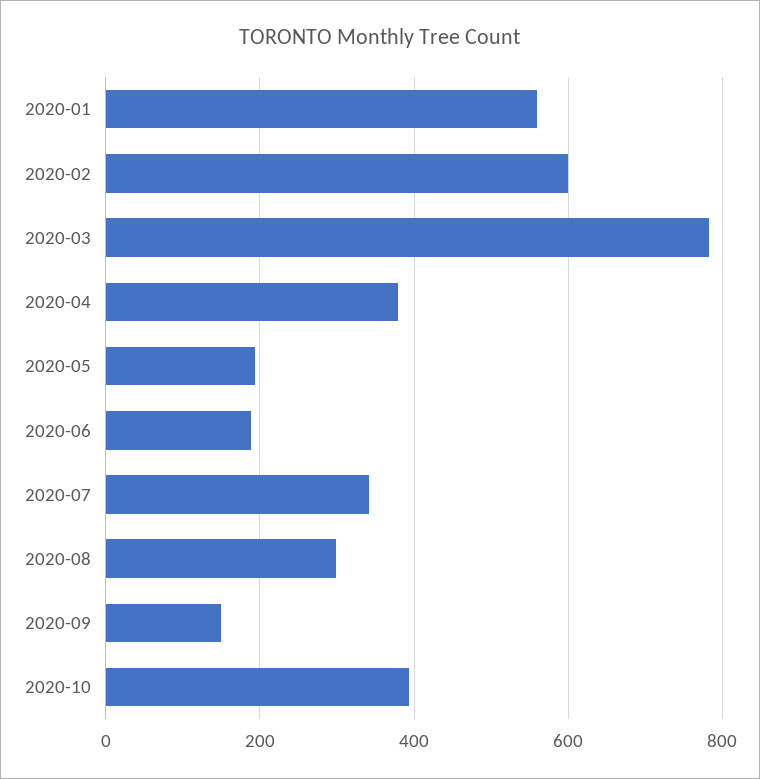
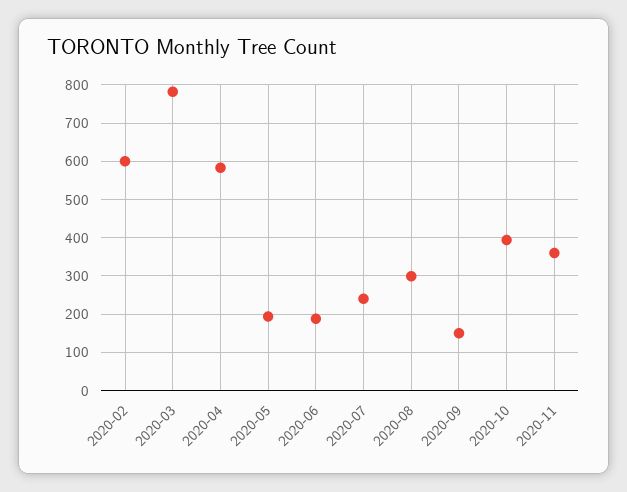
2020-01: 560 -> none
2020-04: 380 -> 580
2020-07: 340 -> 240
2020-11: none -> 360

